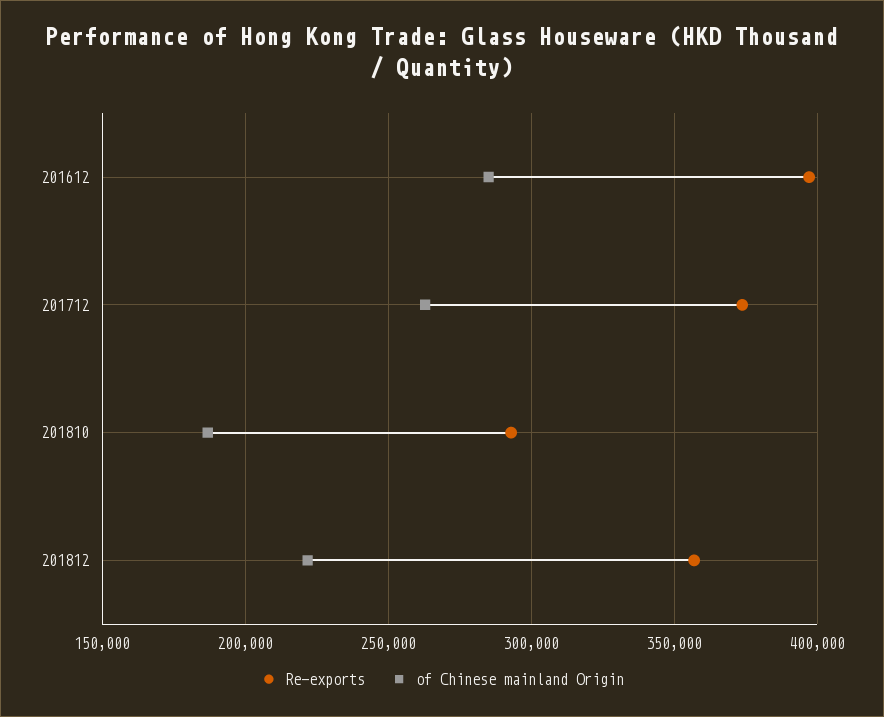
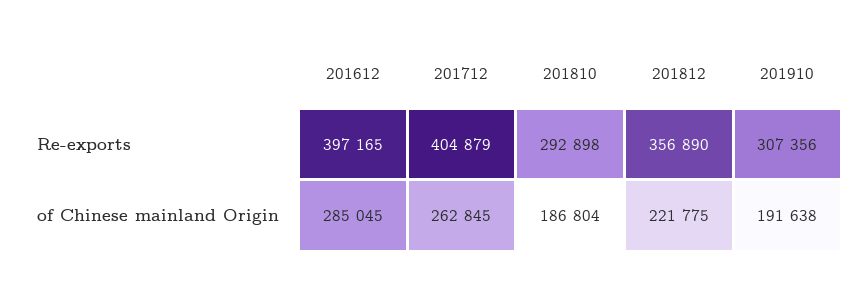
Re-exports, 201712: 375000 -> 404879
Re-exports, 201910: none -> 307356
of Chinese mainland Origin, 201910: none -> 191638

